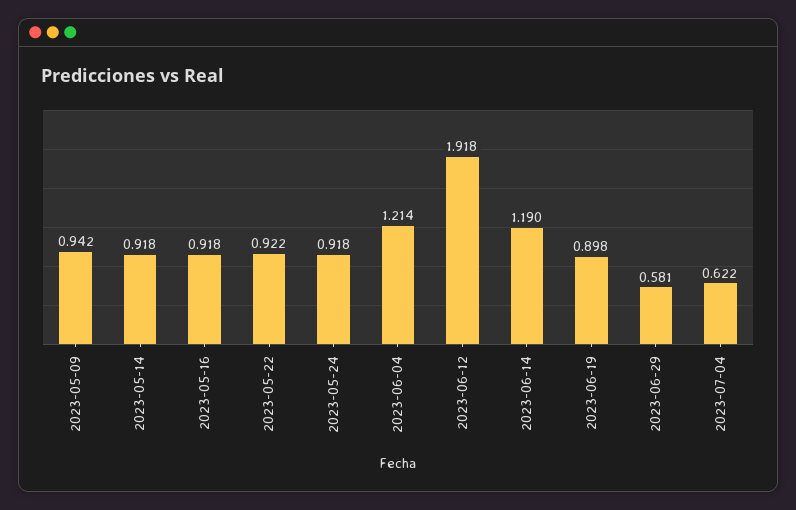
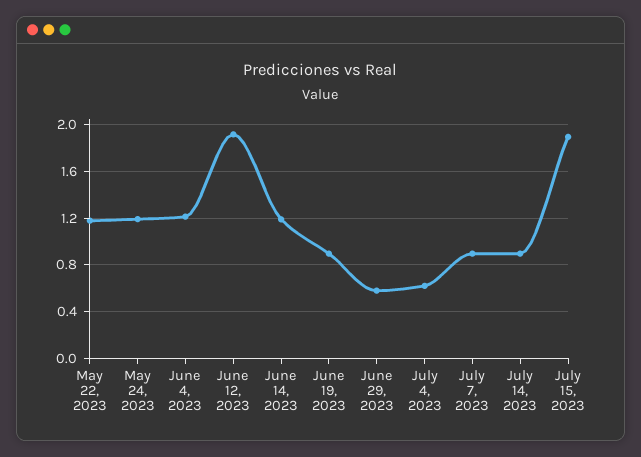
2023-05-09: 0.942 -> none
2023-05-14: 0.918 -> none
2023-05-16: 0.918 -> none
2023-05-22: 0.922 -> 1.2
2023-05-24: 0.918 -> 1.2
July 7, 2023: none -> 0.9
July 14, 2023: none -> 0.9
July 15, 2023: none -> 1.9

